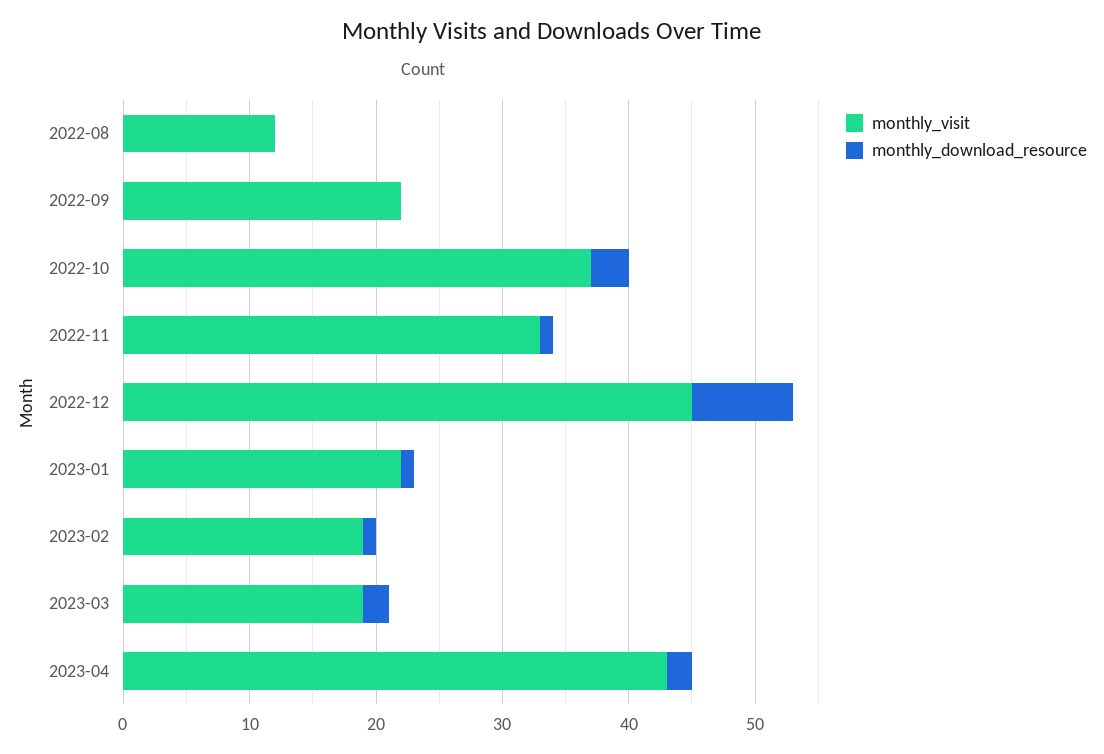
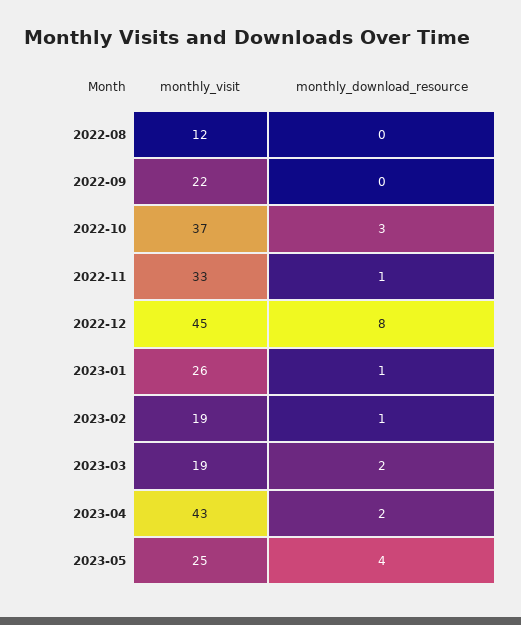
monthly_visit, 2023-01: 22 -> 26
monthly_visit, 2023-05: none -> 25
monthly_download_resource, 2023-05: none -> 4

